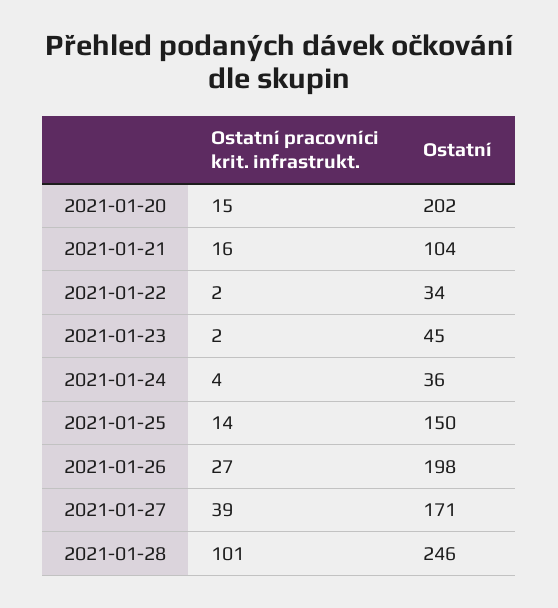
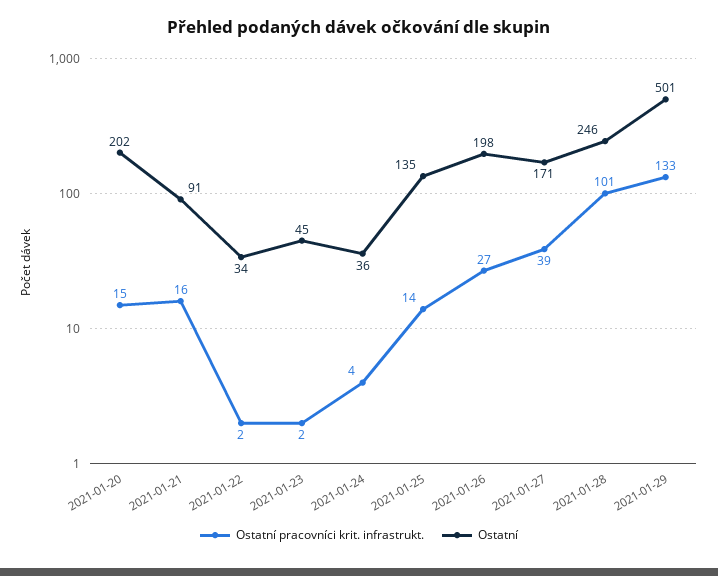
Ostatní, 2021-01-21: 104 -> 91
Ostatní, 2021-01-25: 150 -> 135
Ostatní pracovníci krit. infrastrukt., 2021-01-29: none -> 133
Ostatní, 2021-01-29: none -> 501

